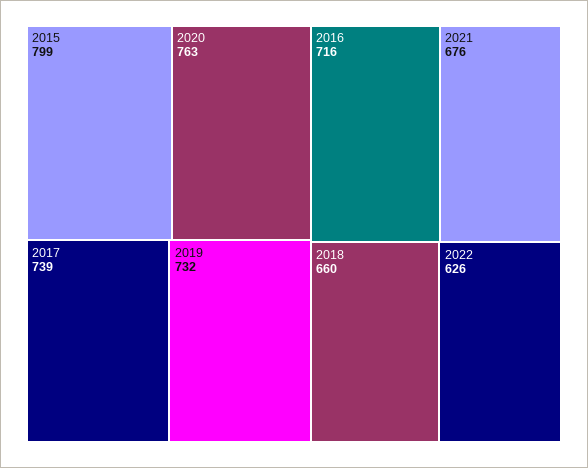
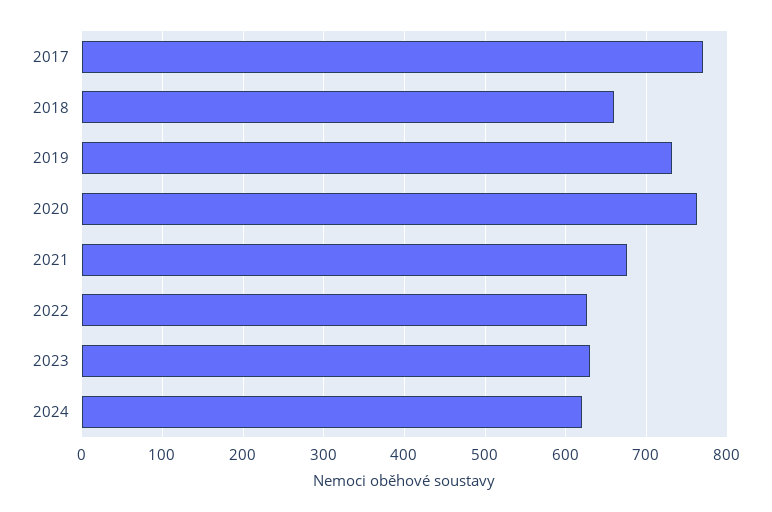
2015: 799 -> none
2017: 739 -> 770
2016: 716 -> none
2023: none -> 630
2024: none -> 620

